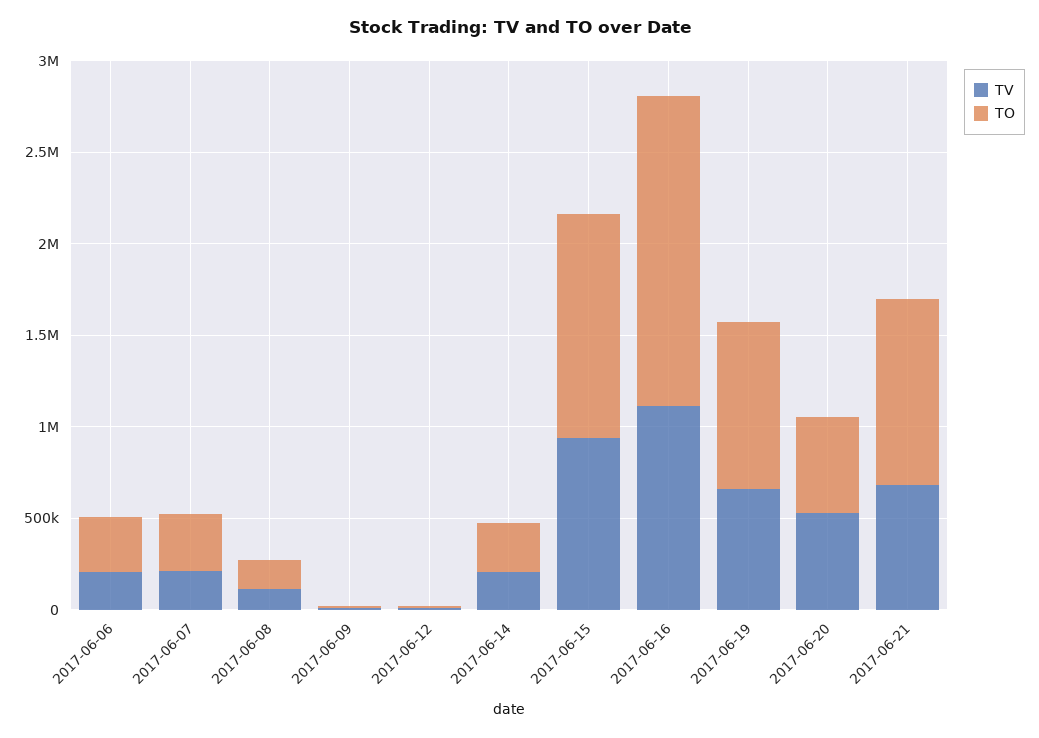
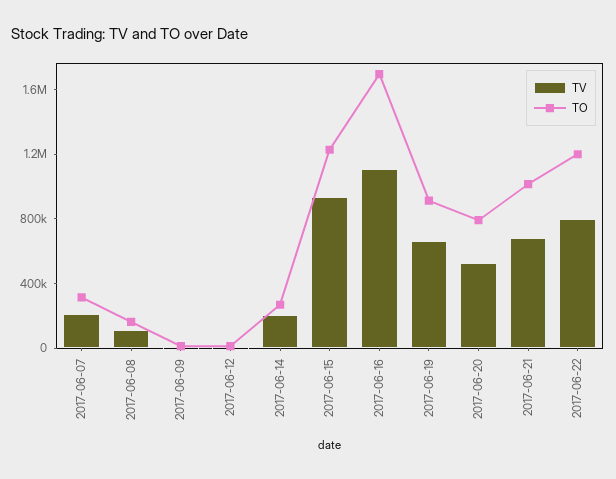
TV, 2017-06-06: 200000 -> none
TO, 2017-06-06: 300000 -> none
TO, 2017-06-20: 500000 -> 800000
TV, 2017-06-22: none -> 800000
TO, 2017-06-22: none -> 1200000

